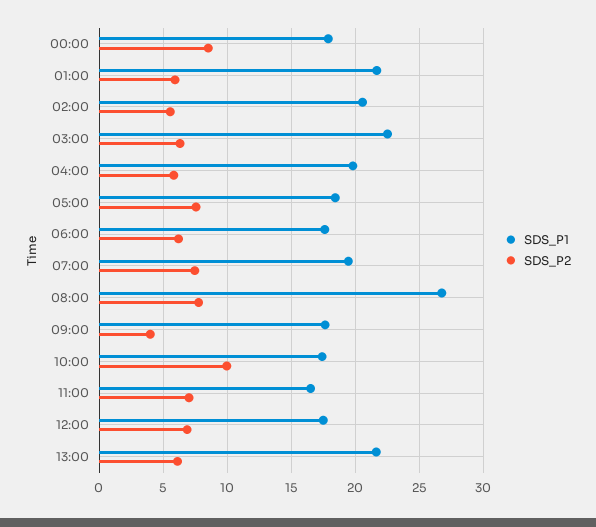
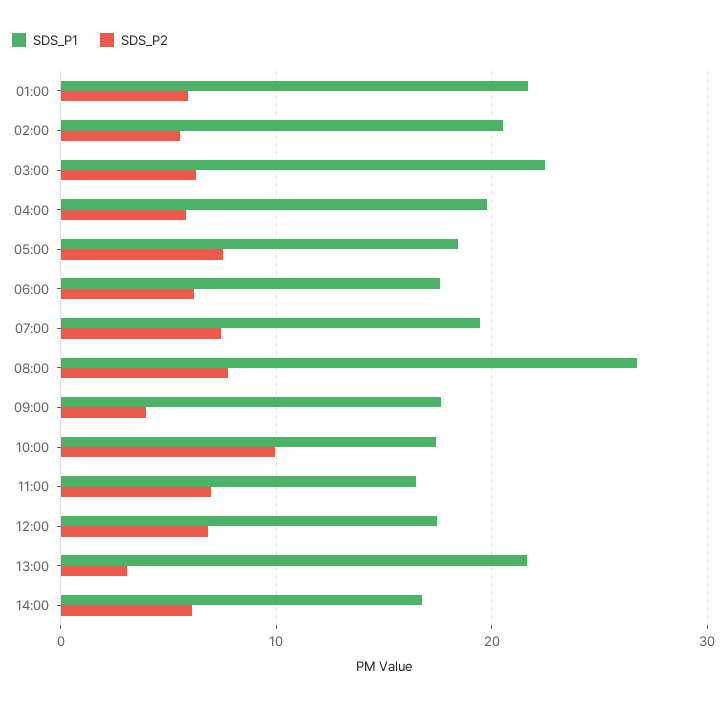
SDS_P1, 00:00: 18 -> none
SDS_P2, 00:00: 8.5 -> none
SDS_P2, 13:00: 6 -> 3
SDS_P1, 14:00: none -> 17
SDS_P2, 14:00: none -> 6

